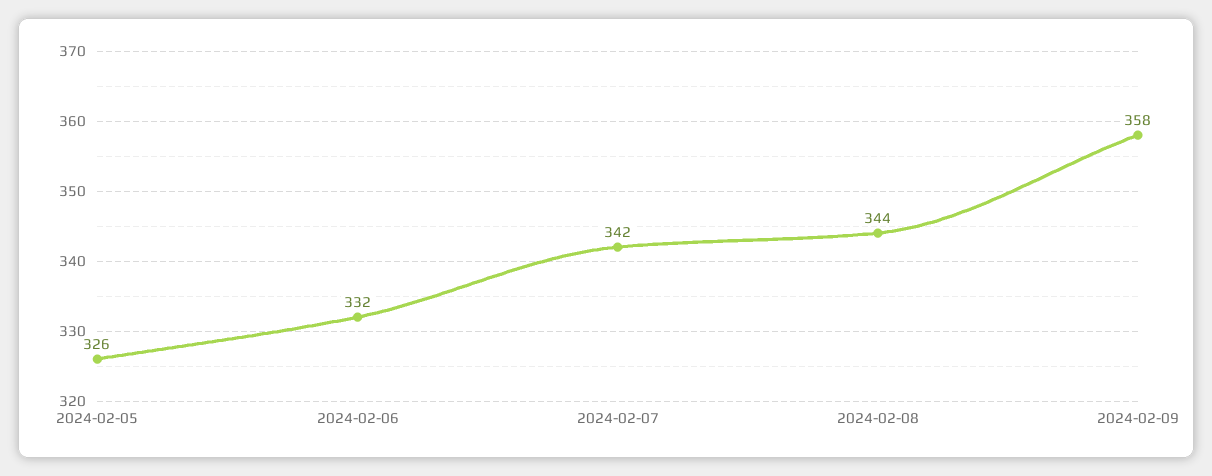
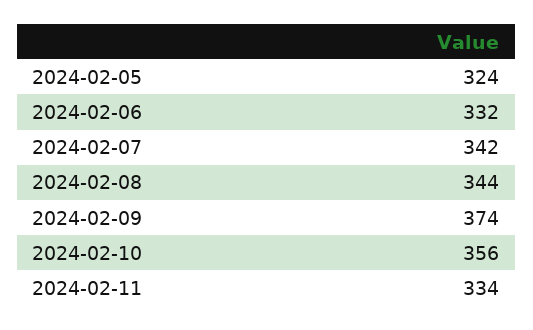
2024-02-05: 326 -> 324
2024-02-09: 358 -> 374
2024-02-10: none -> 356
2024-02-11: none -> 334

